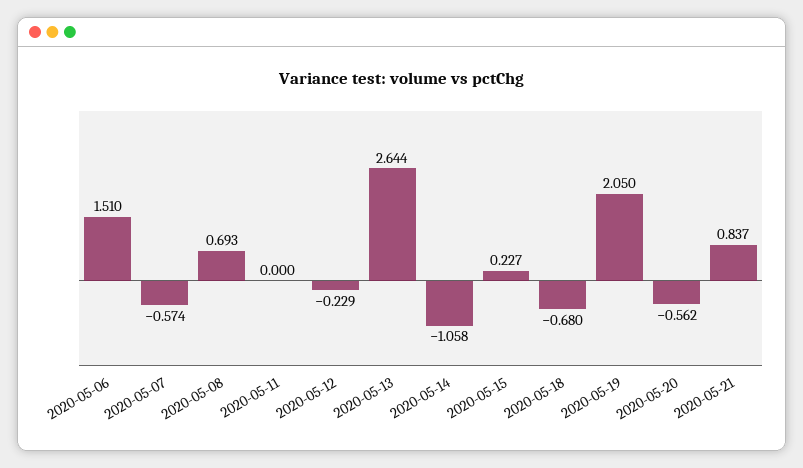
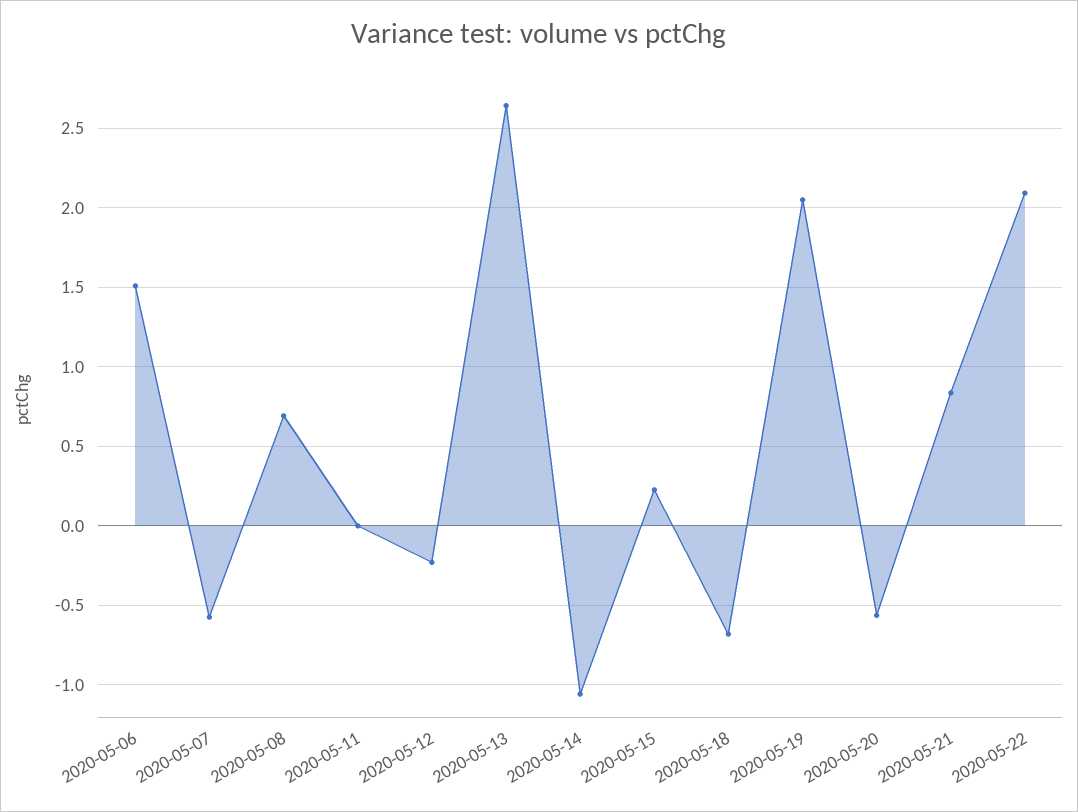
2020-05-22: none -> 2.1

